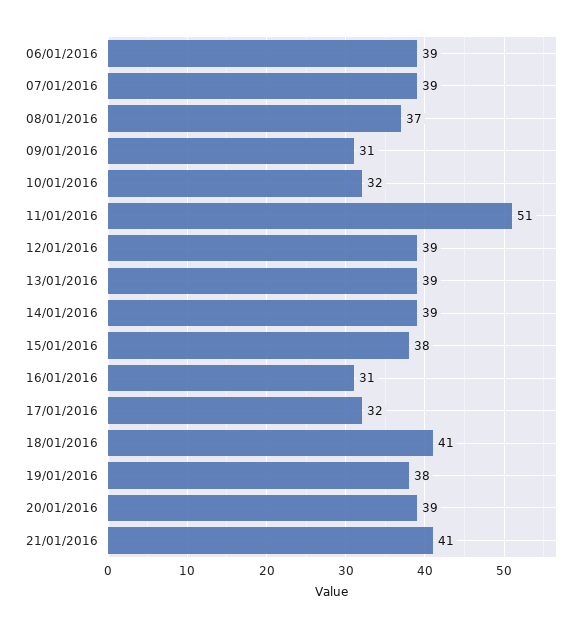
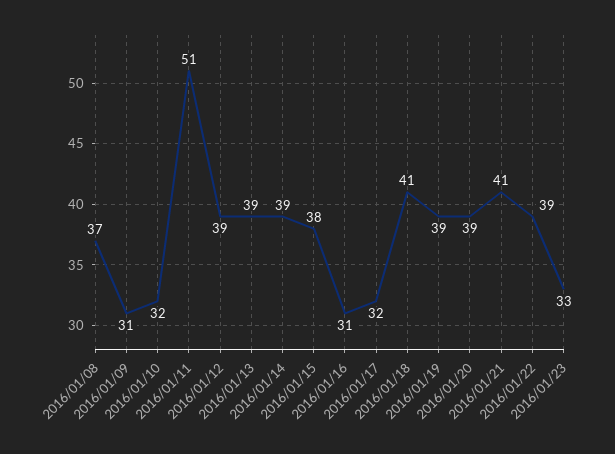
06/01/2016: 39 -> none
07/01/2016: 39 -> none
19/01/2016: 38 -> 39
2016/01/22: none -> 39
2016/01/23: none -> 33

